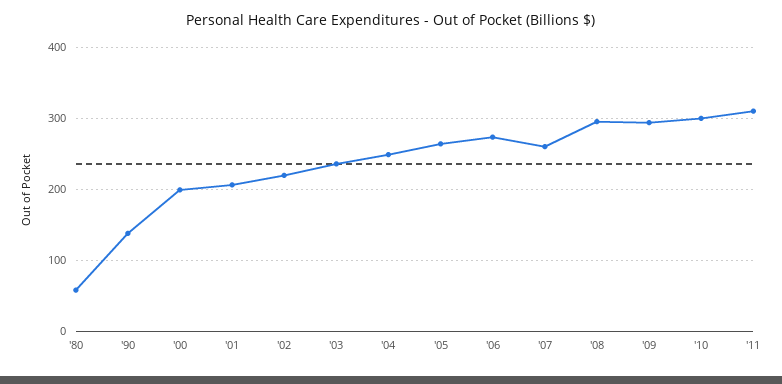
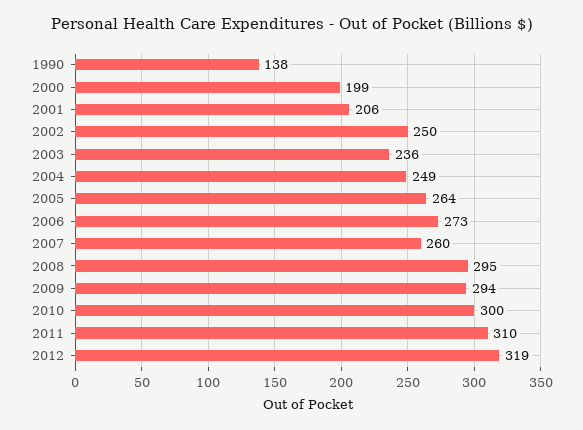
'80: 60 -> none
'02: 220 -> 250
2012: none -> 319

